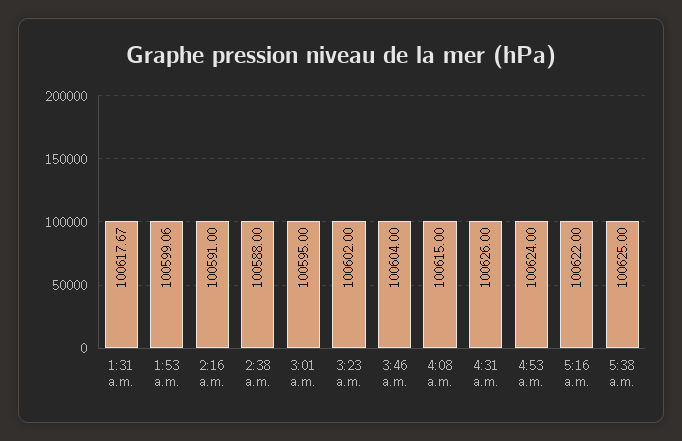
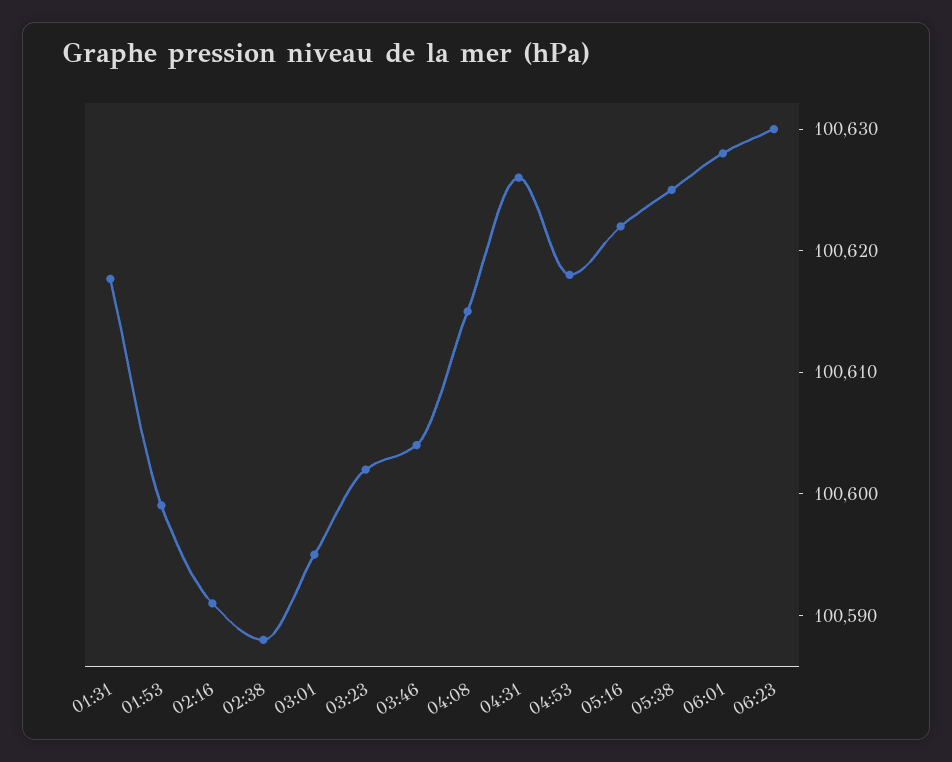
4:53 a.m.: 100624 -> 100618
06:01: none -> 100628
06:23: none -> 100630

